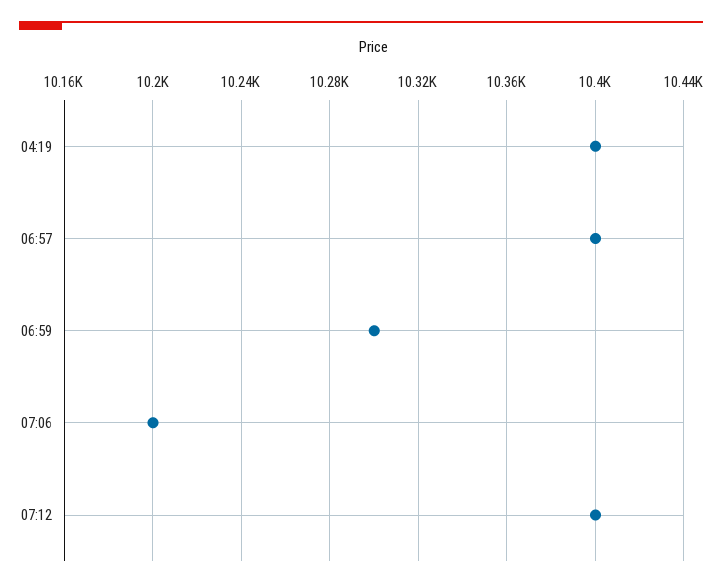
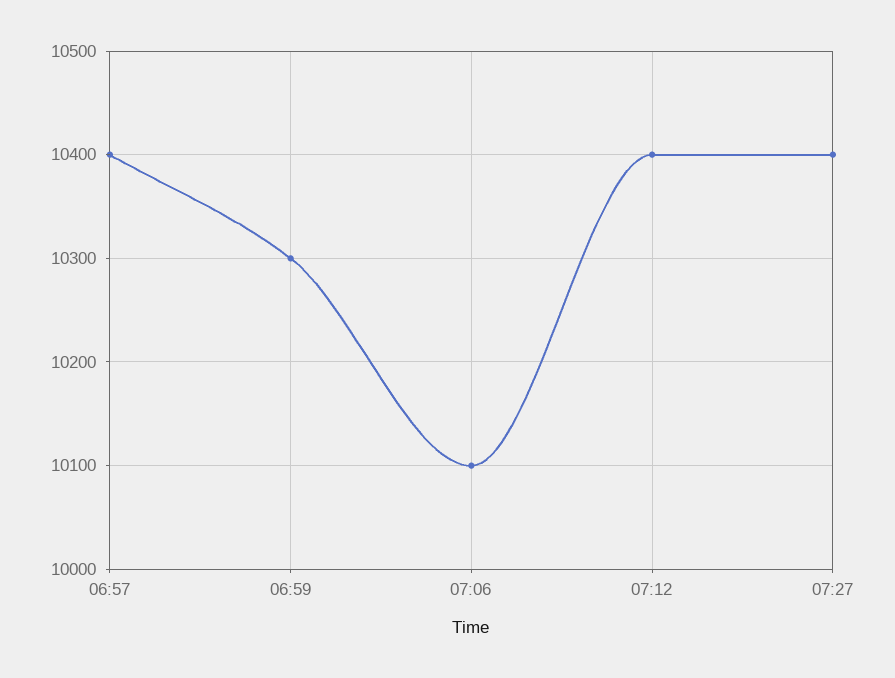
04:19: 10400 -> none
07:06: 10200 -> 10100
07:27: none -> 10400

